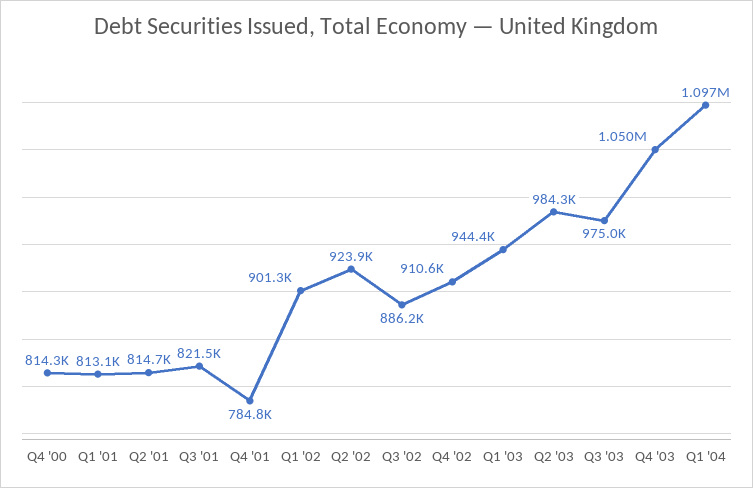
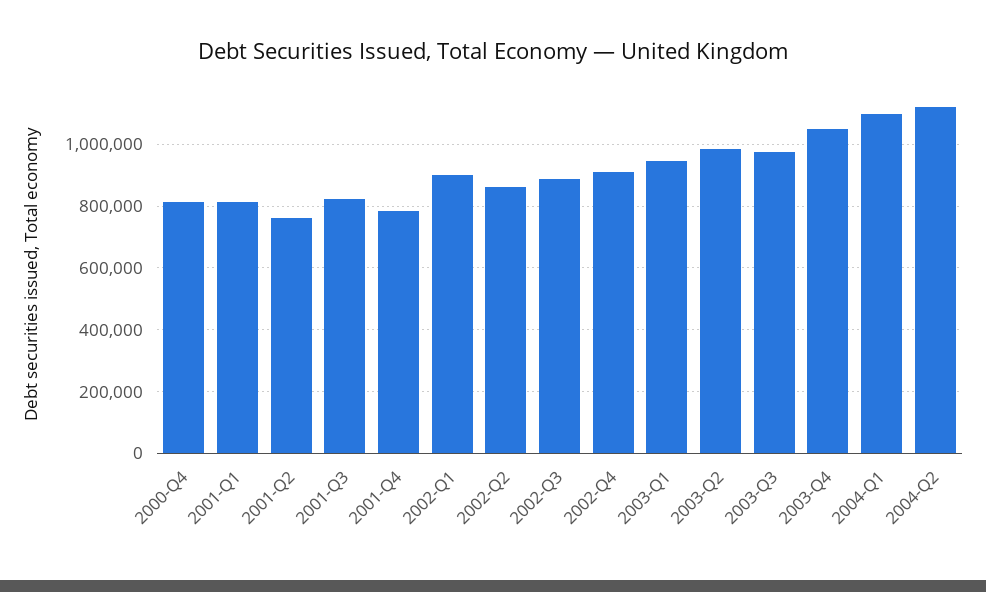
Q2 '01: 814700 -> 760000
Q2 '02: 923900 -> 860000
2004-Q2: none -> 1120000

